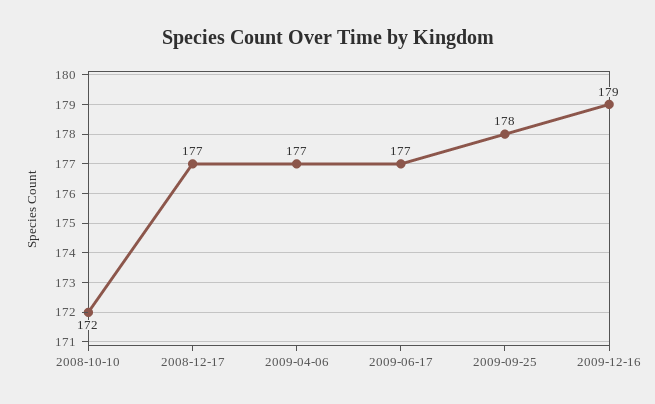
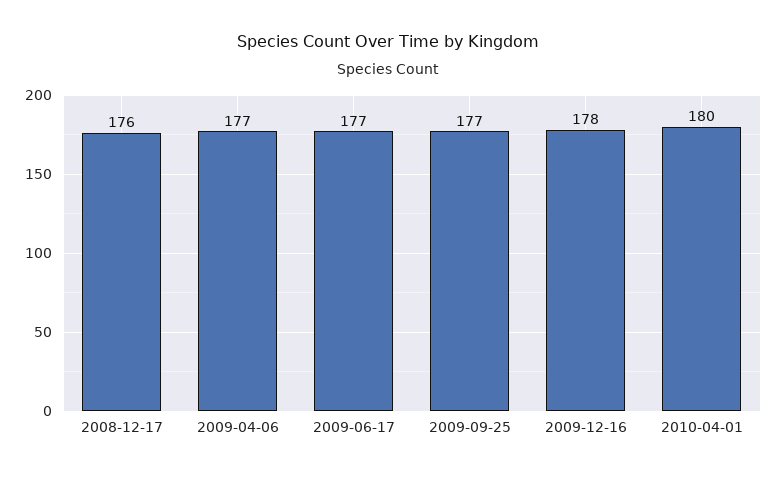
2008-10-10: 172 -> none
2008-12-17: 177 -> 176
2009-09-25: 178 -> 177
2009-12-16: 179 -> 178
2010-04-01: none -> 180

